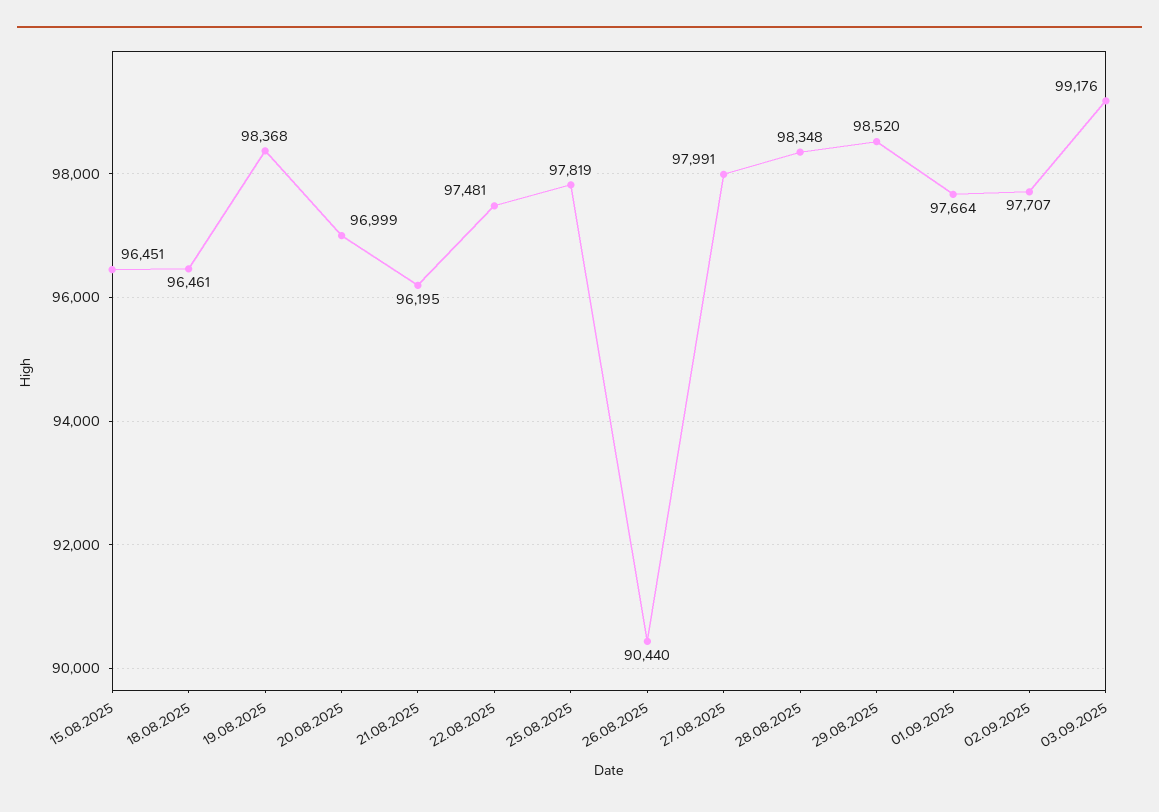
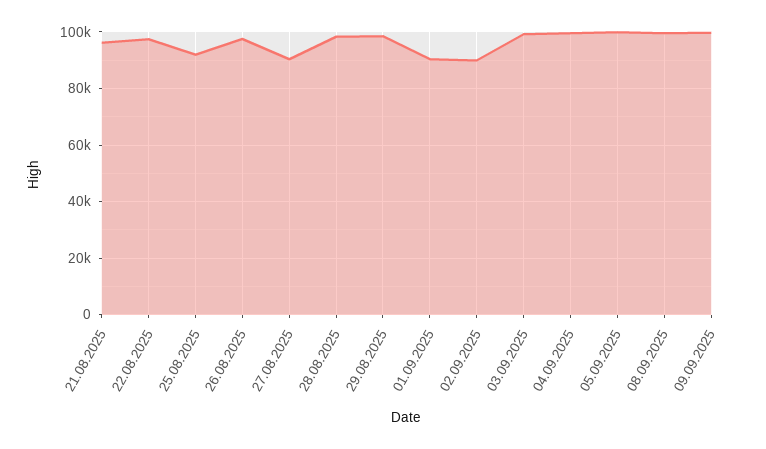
15.08.2025: 96451 -> none
18.08.2025: 96461 -> none
19.08.2025: 98368 -> none
20.08.2025: 96999 -> none
25.08.2025: 97819 -> 92500
26.08.2025: 90440 -> 97500
27.08.2025: 97991 -> 90000
01.09.2025: 97664 -> 90000
02.09.2025: 97707 -> 90000
04.09.2025: none -> 100000
05.09.2025: none -> 100000
08.09.2025: none -> 100000
09.09.2025: none -> 100000

